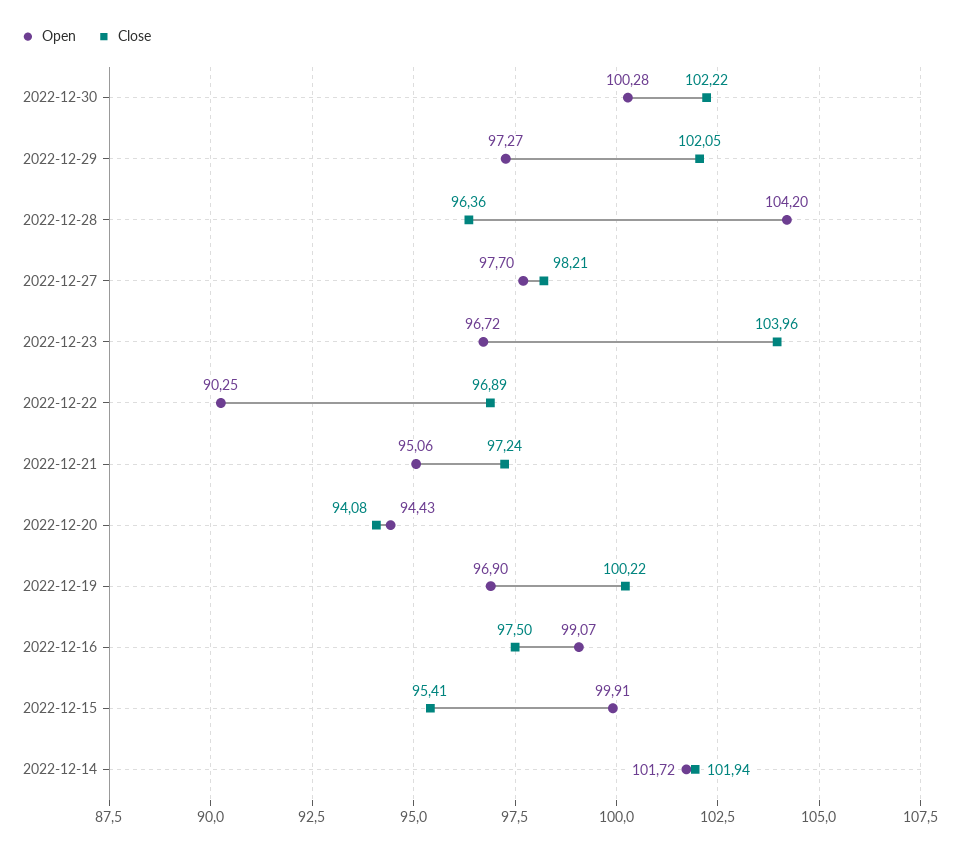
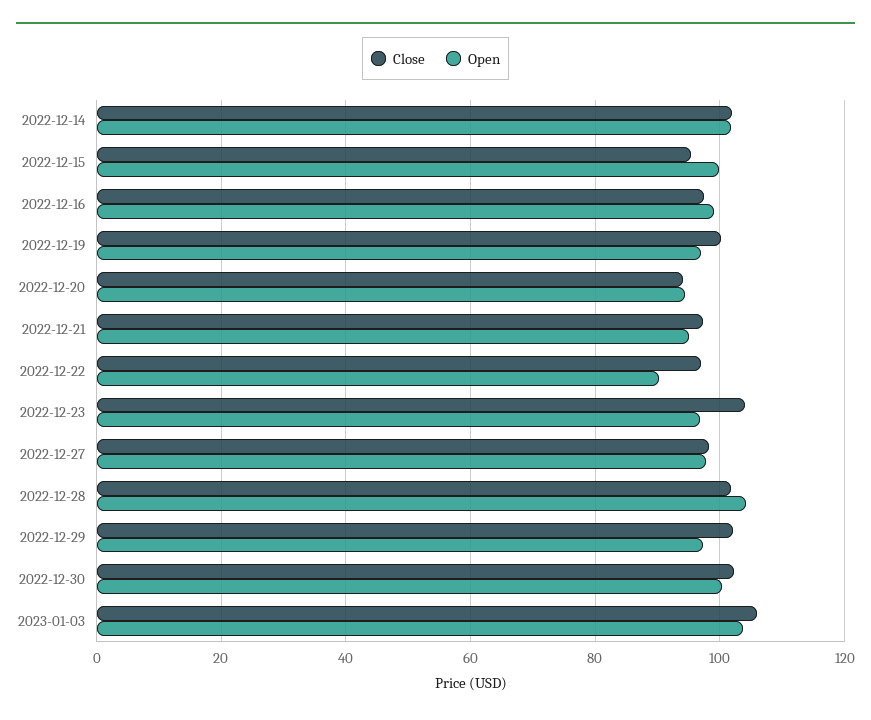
Close, 2022-12-28: 96.36 -> 102
Close, 2023-01-03: none -> 106
Open, 2023-01-03: none -> 104

